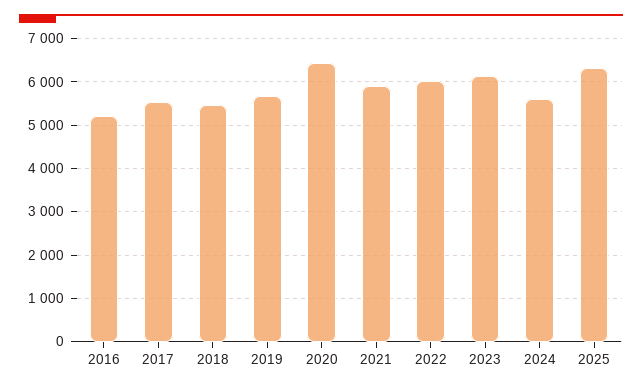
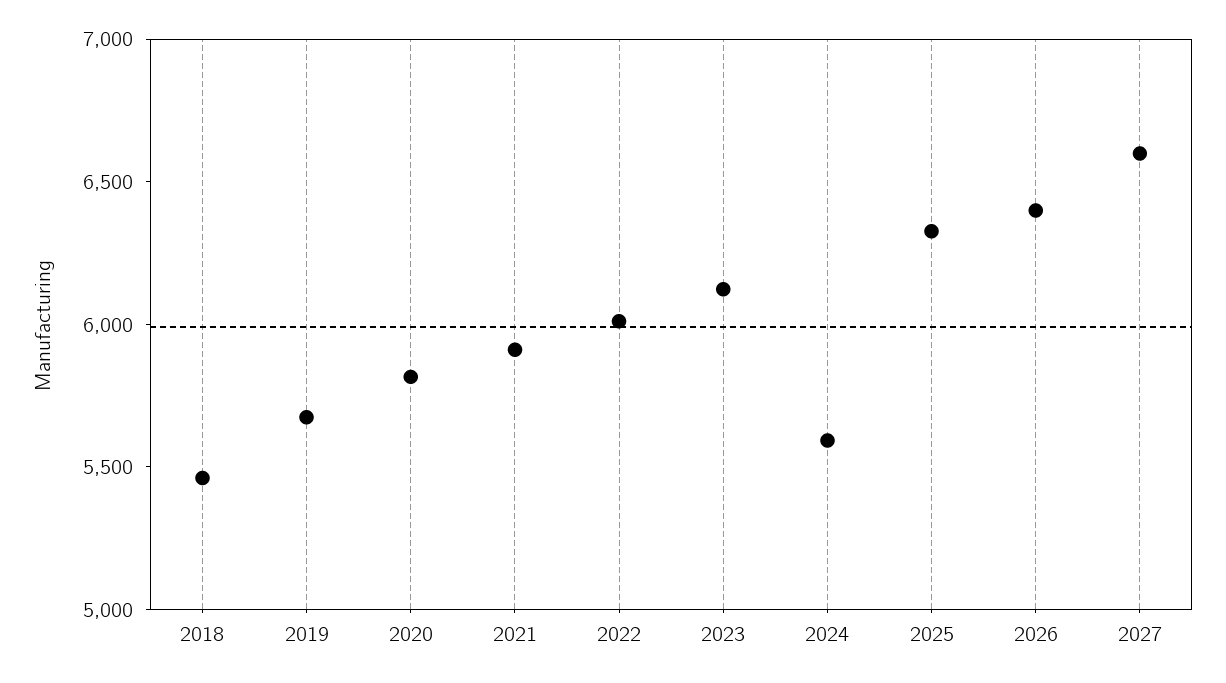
2016: 5200 -> none
2017: 5600 -> none
2020: 6400 -> 5800
2026: none -> 6400
2027: none -> 6600

